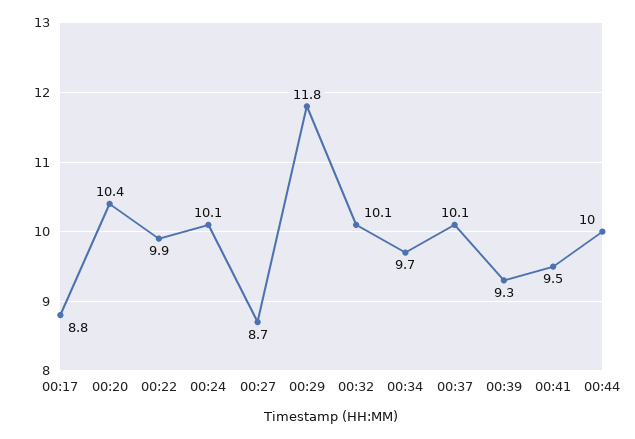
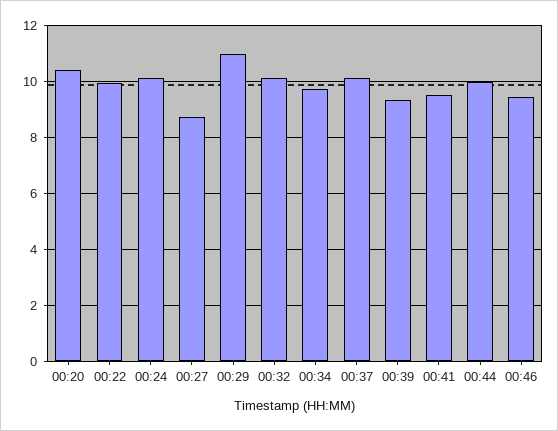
00:17: 8.8 -> none
00:29: 11.8 -> 11
00:46: none -> 9.5

